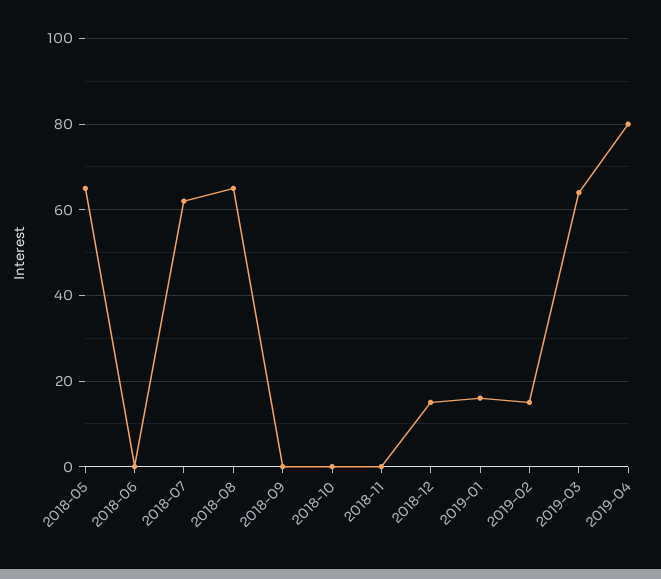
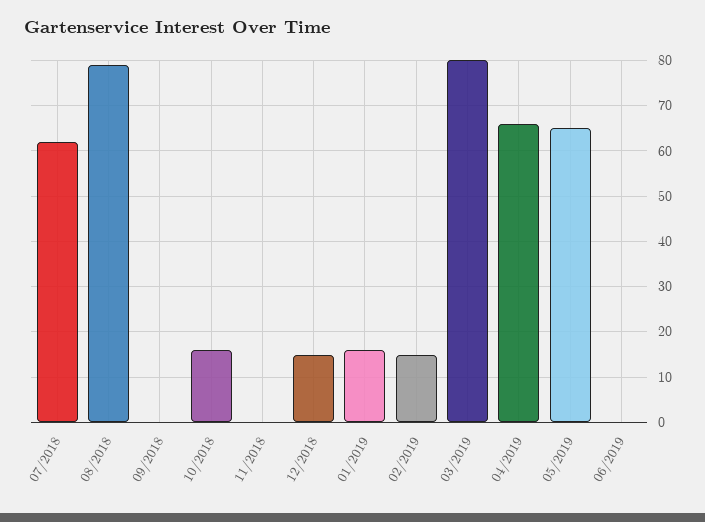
2018-05: 65 -> none
2018-06: 0 -> none
2018-08: 65 -> 80
2018-10: 0 -> 15
2019-03: 65 -> 80
2019-04: 80 -> 65
05/2019: none -> 65
06/2019: none -> 0

